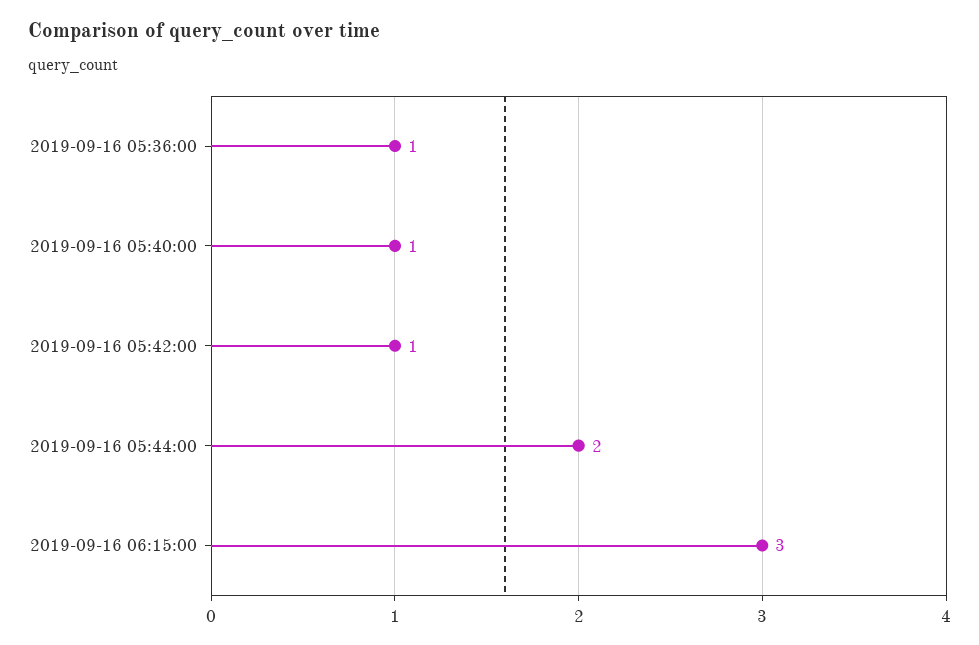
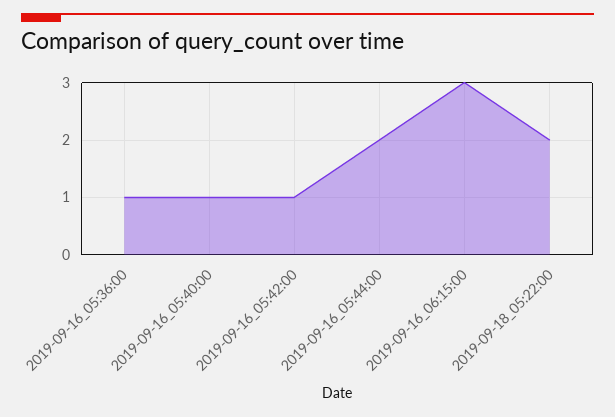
2019-09-18_05:22:00: none -> 2

